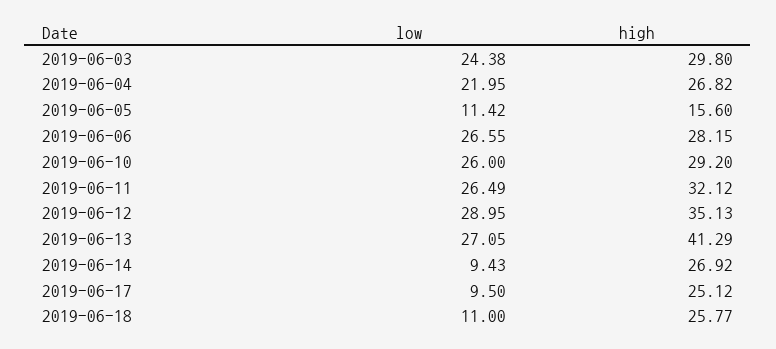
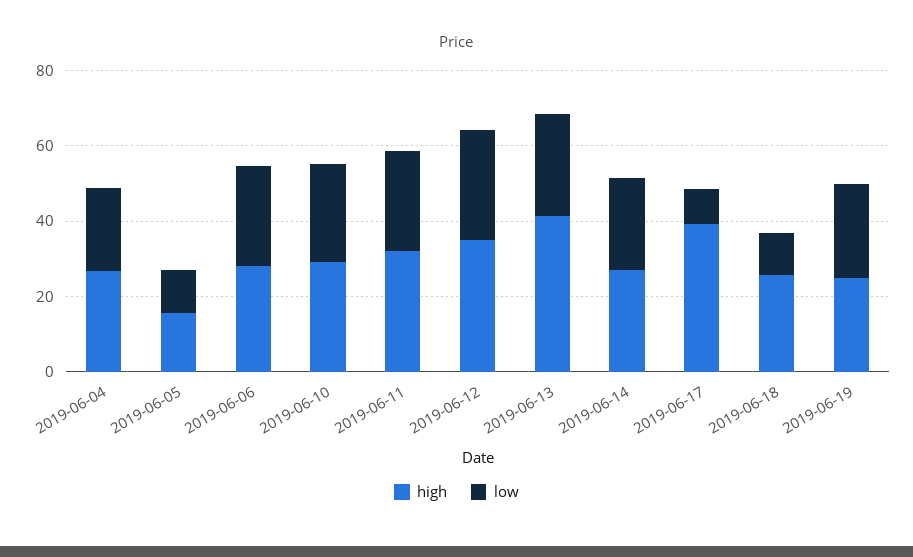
low, 2019-06-03: 24.38 -> none
high, 2019-06-03: 29.8 -> none
low, 2019-06-14: 9.43 -> 25
high, 2019-06-17: 25.12 -> 40
high, 2019-06-19: none -> 25
low, 2019-06-19: none -> 25

